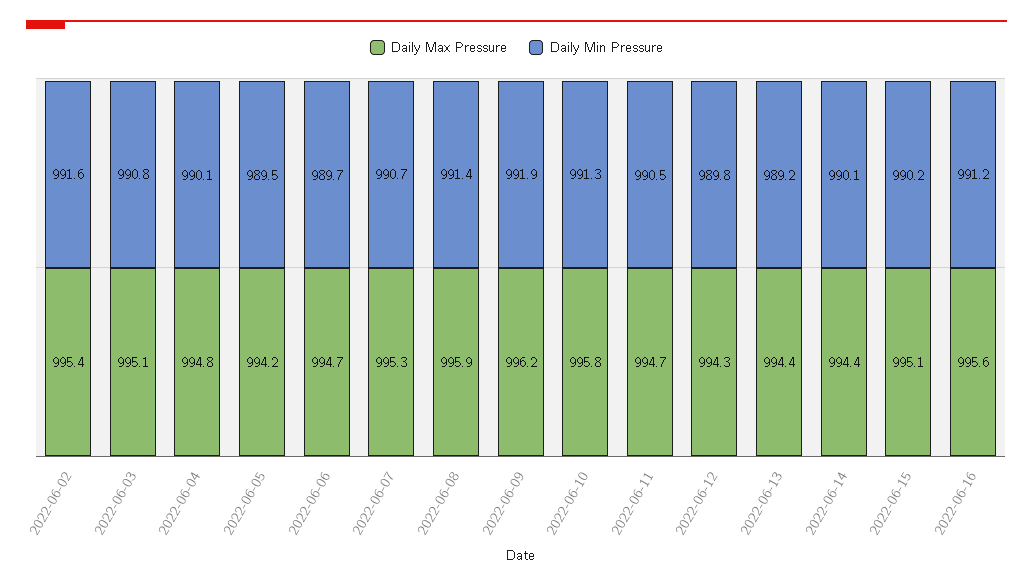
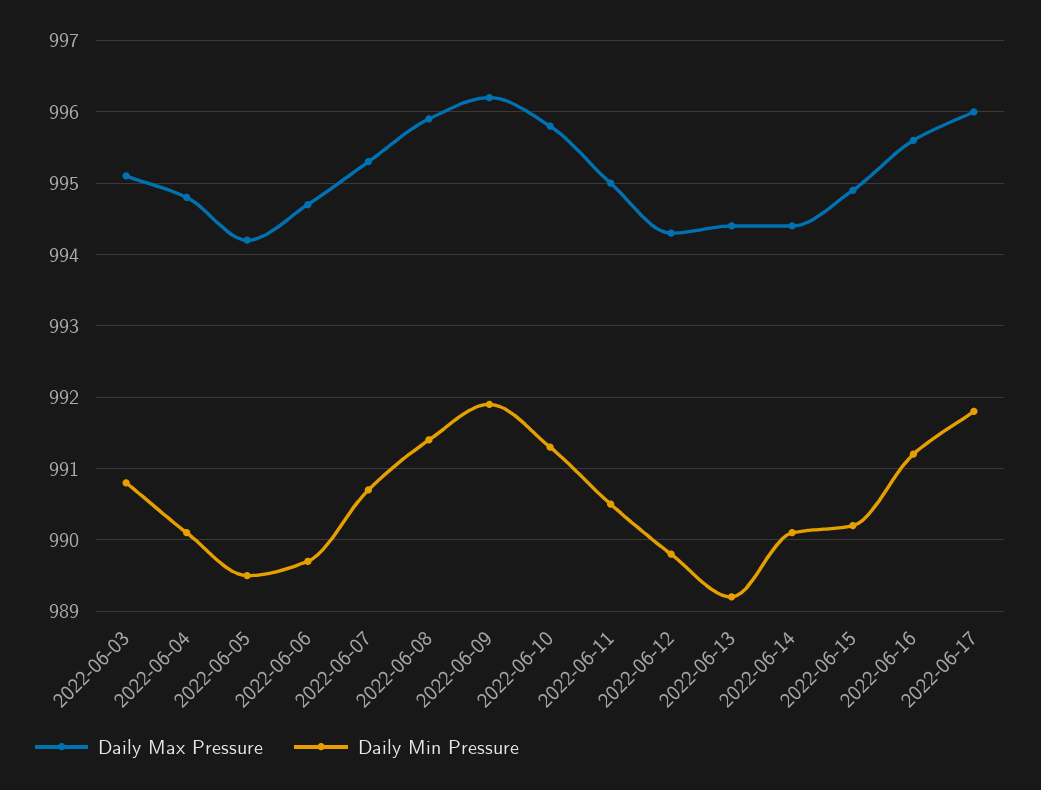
Daily Max Pressure, 2022-06-02: 995.4 -> none
Daily Min Pressure, 2022-06-02: 991.6 -> none
Daily Max Pressure, 2022-06-11: 994.7 -> 995
Daily Max Pressure, 2022-06-15: 995.1 -> 994.9
Daily Max Pressure, 2022-06-17: none -> 996
Daily Min Pressure, 2022-06-17: none -> 991.8

